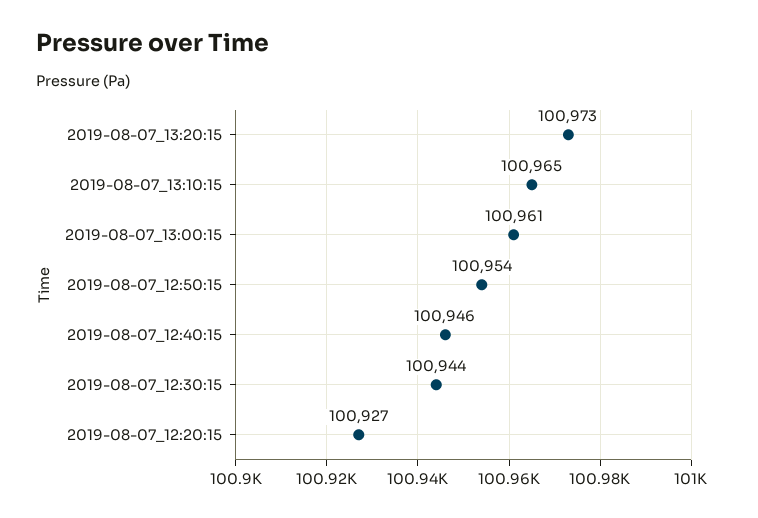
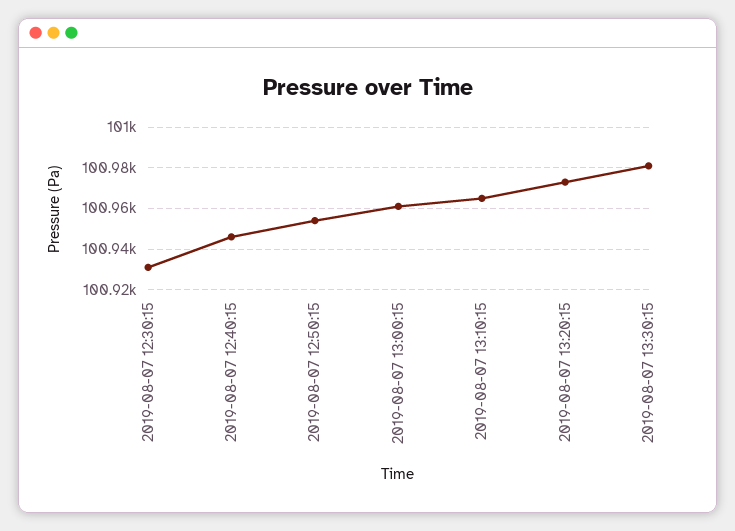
2019-08-07_12:30:15: 100944 -> 100930
2019-08-07_12:20:15: 100927 -> none
2019-08-07 13:30:15: none -> 100980

